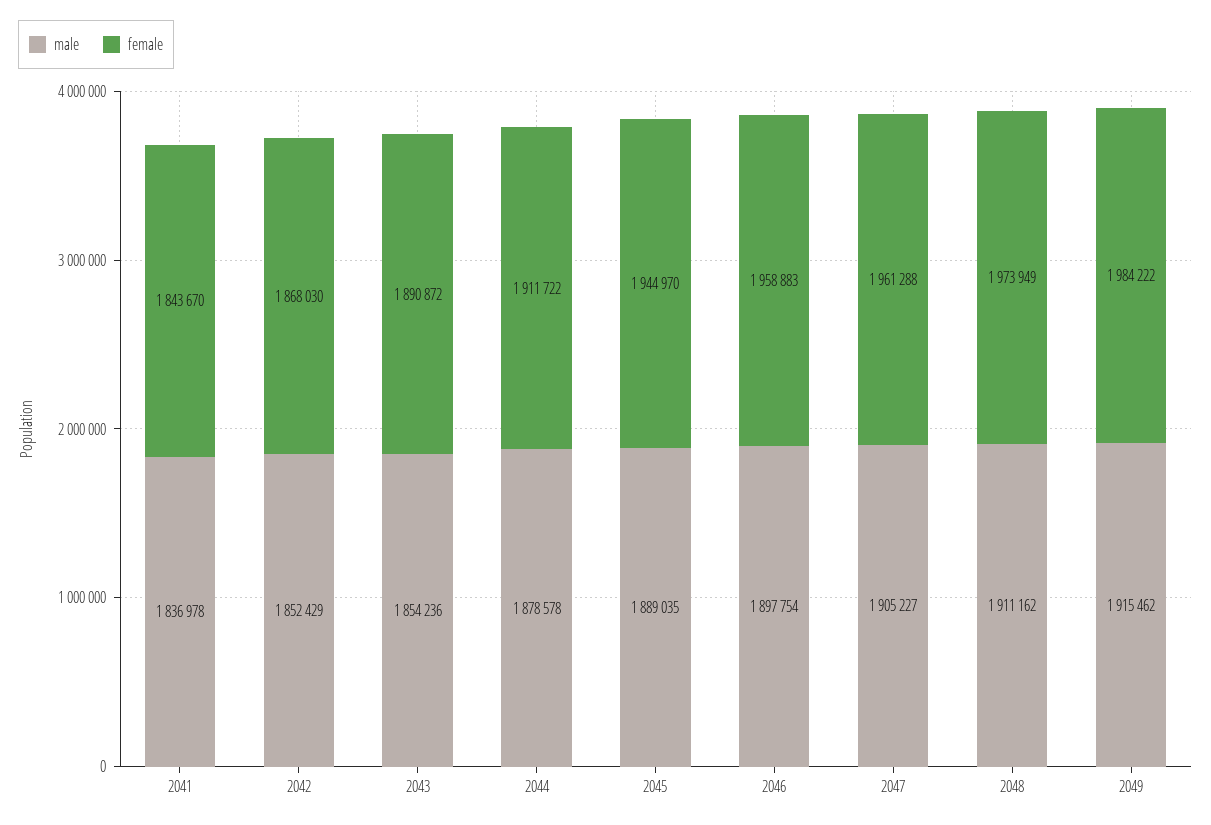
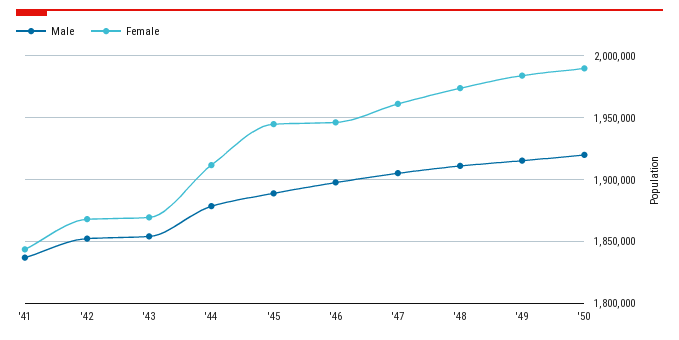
female, 2043: 1890872 -> 1870000
female, 2046: 1958883 -> 1945000
male, '50: none -> 1920000
female, '50: none -> 1990000

